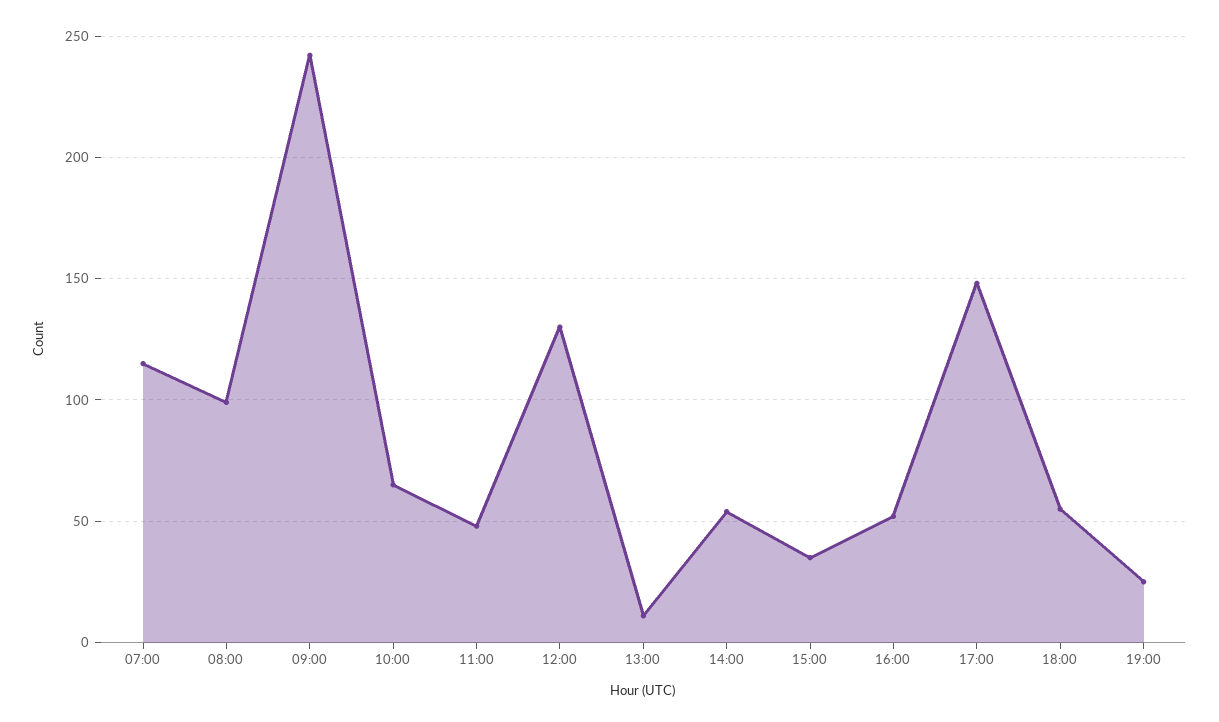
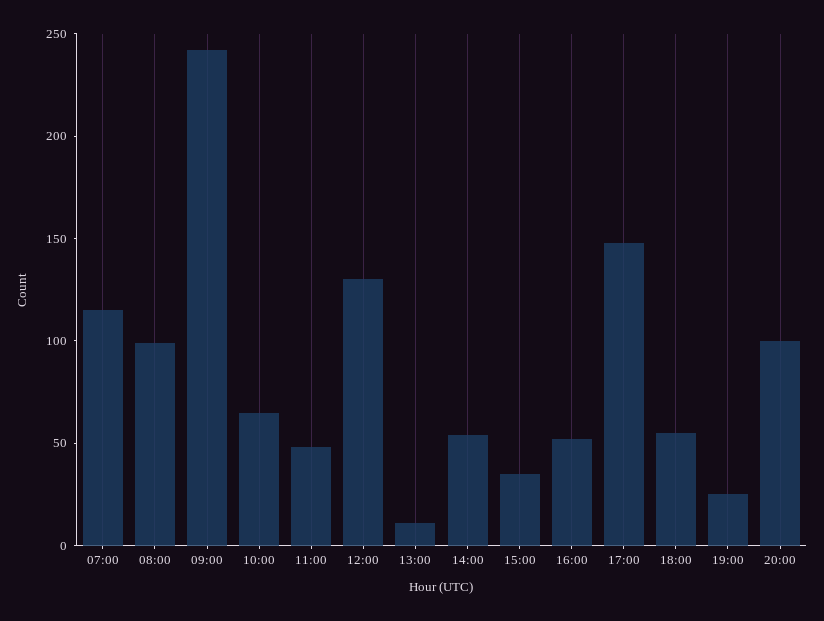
20:00: none -> 100

